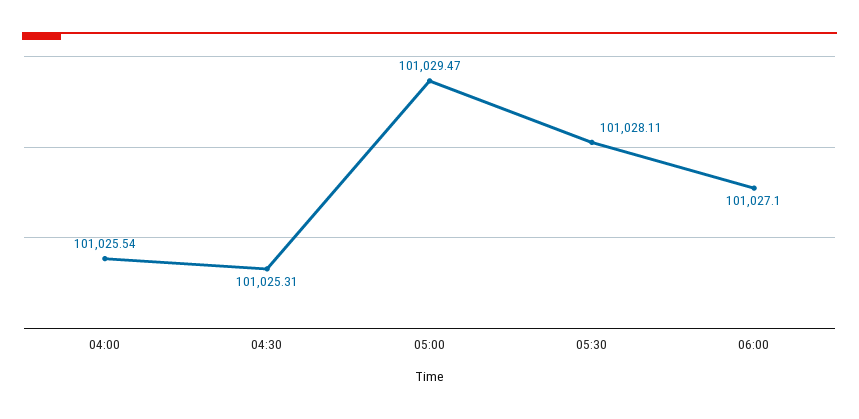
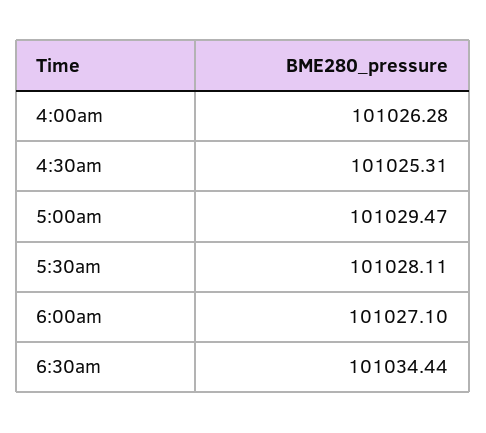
04:00: 101025.54 -> 101026.28
6:30am: none -> 101034.44

